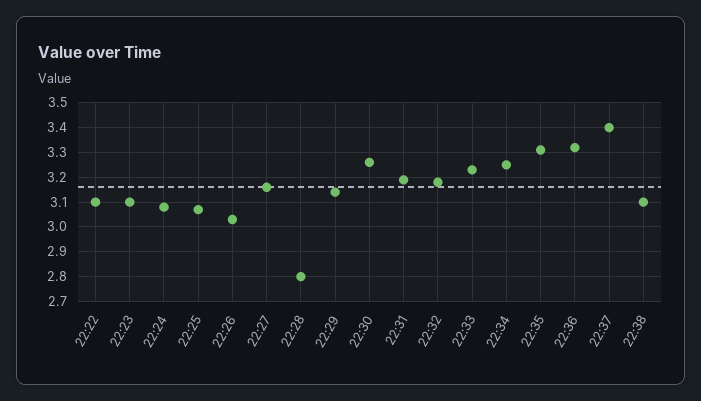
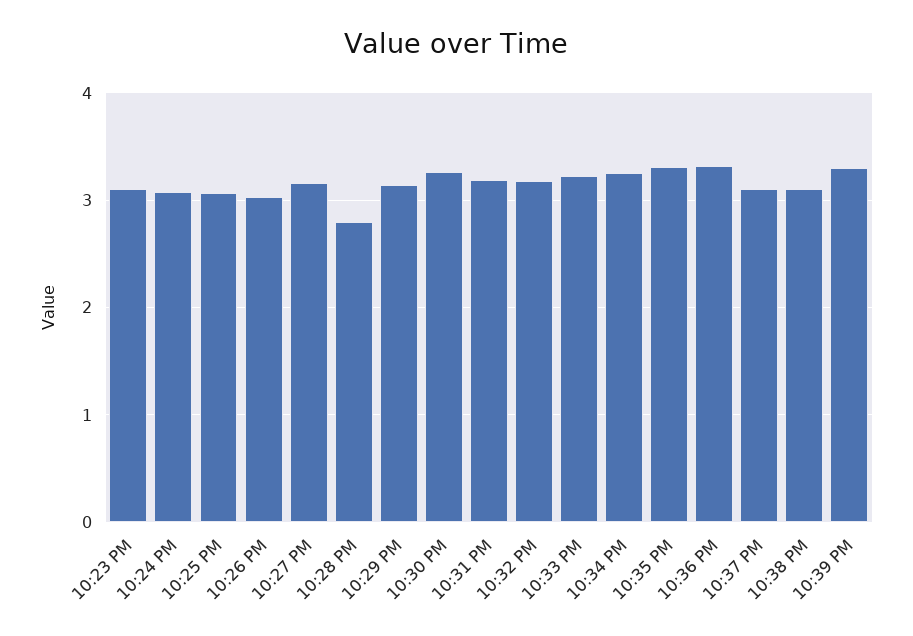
22:22: 3.1 -> none
22:37: 3.4 -> 3.1
10:39 PM: none -> 3.3

